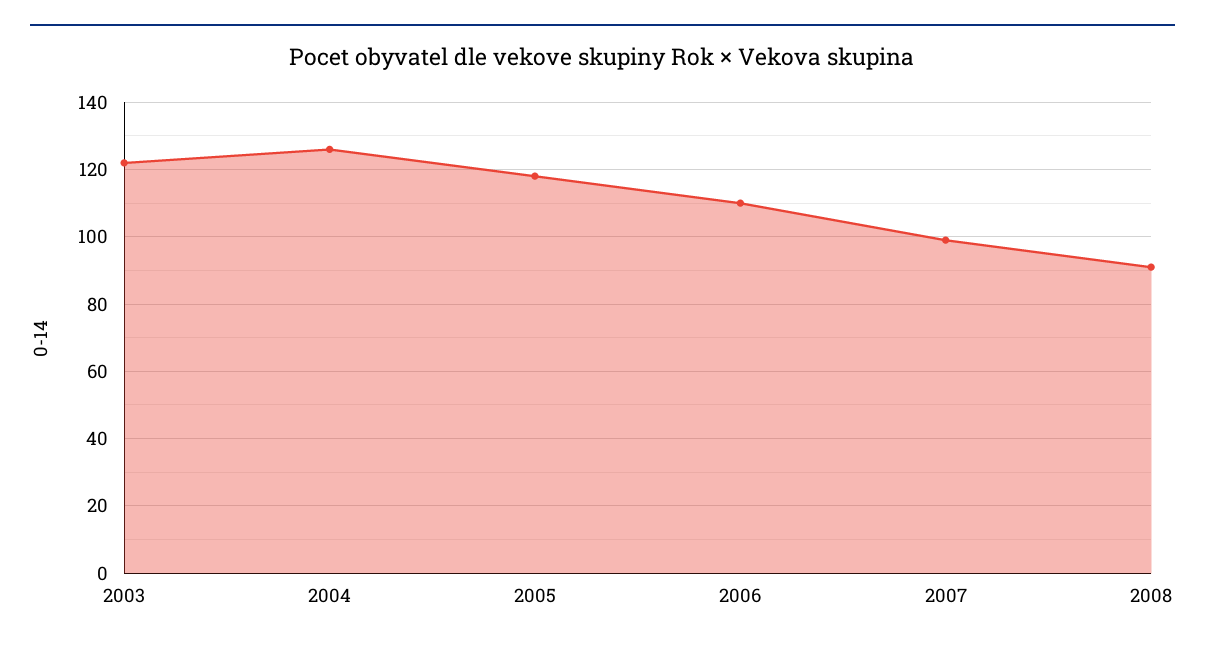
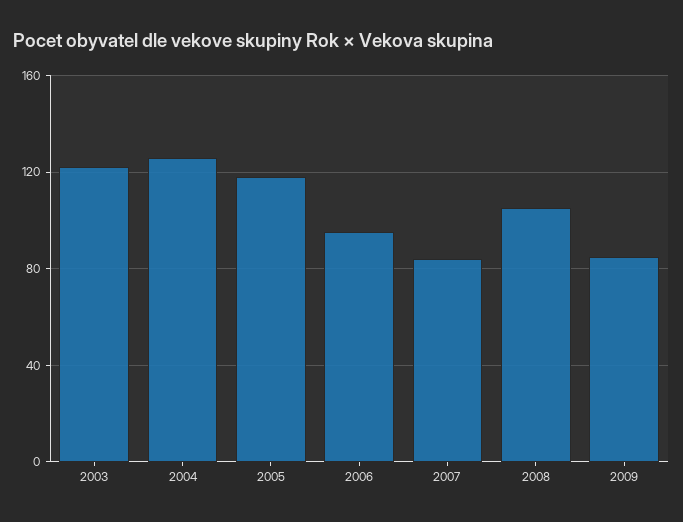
2006: 110 -> 95
2007: 100 -> 85
2008: 90 -> 105
2009: none -> 85

